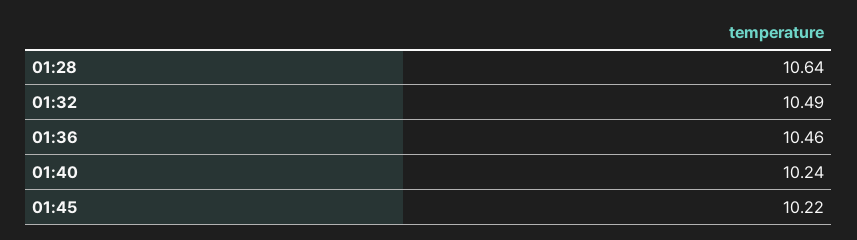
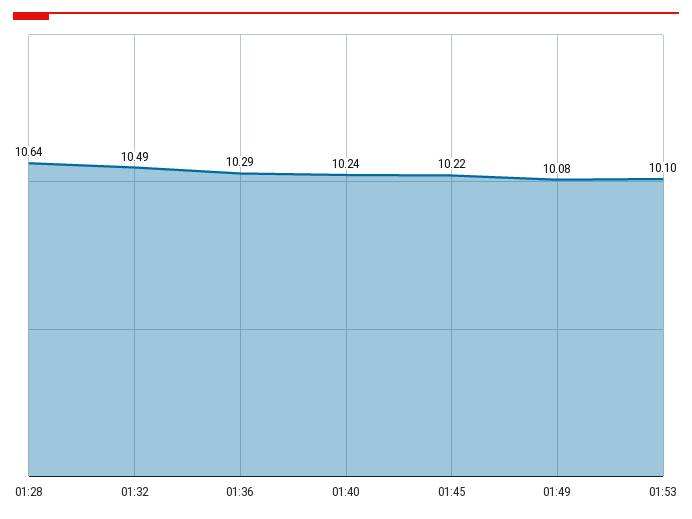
01:36: 10.46 -> 10.29
01:49: none -> 10.08
01:53: none -> 10.1

